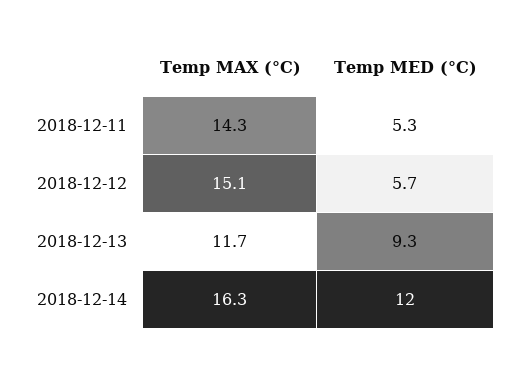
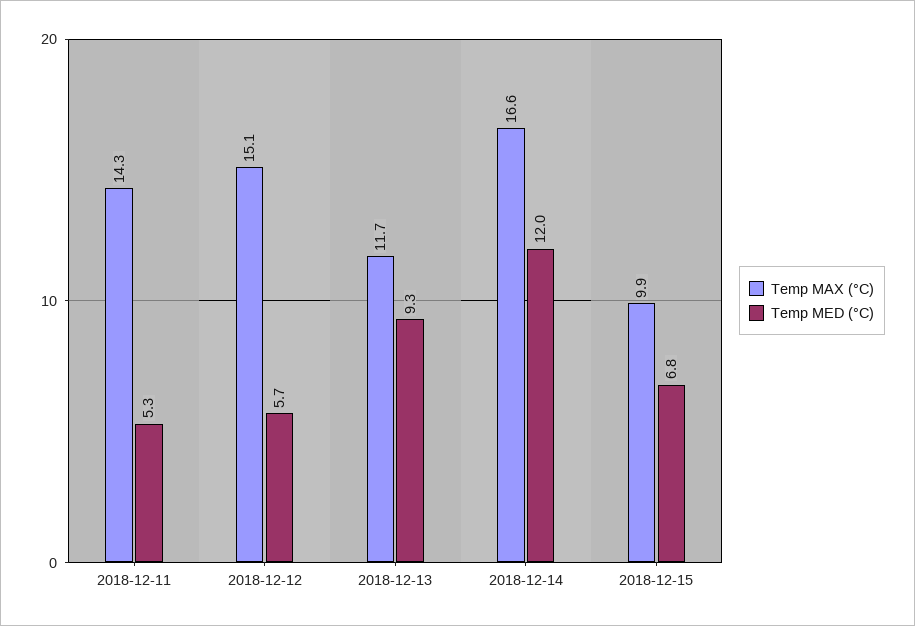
Temp MAX (°C), 2018-12-14: 16.3 -> 16.6
Temp MAX (°C), 2018-12-15: none -> 9.9
Temp MED (°C), 2018-12-15: none -> 6.8

